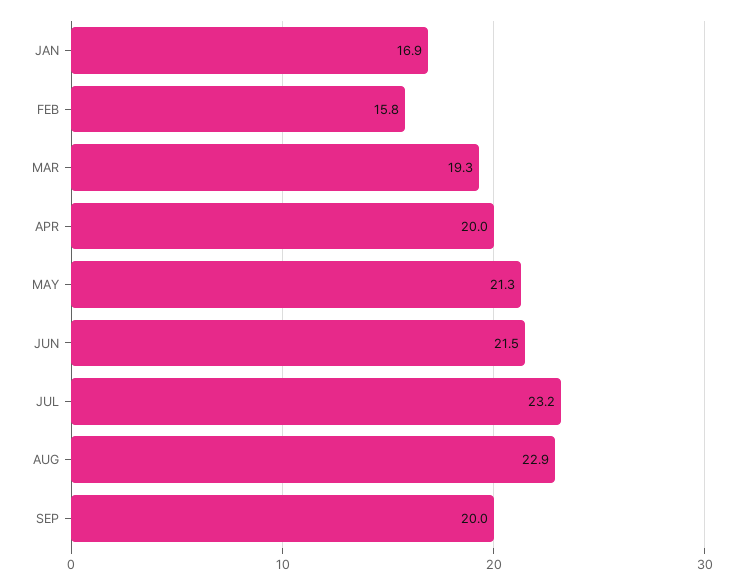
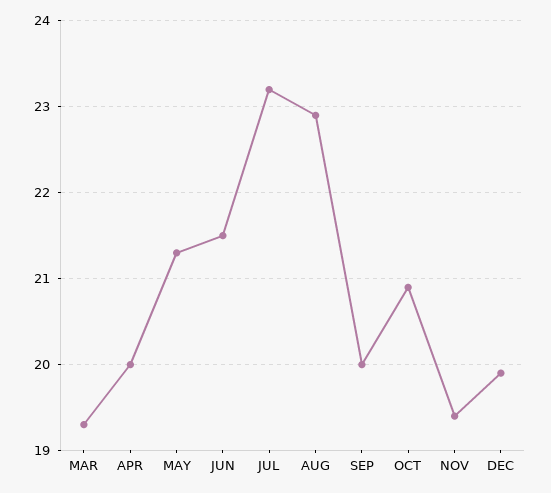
JAN: 16.9 -> none
FEB: 15.8 -> none
OCT: none -> 20.9
NOV: none -> 19.4
DEC: none -> 19.9

